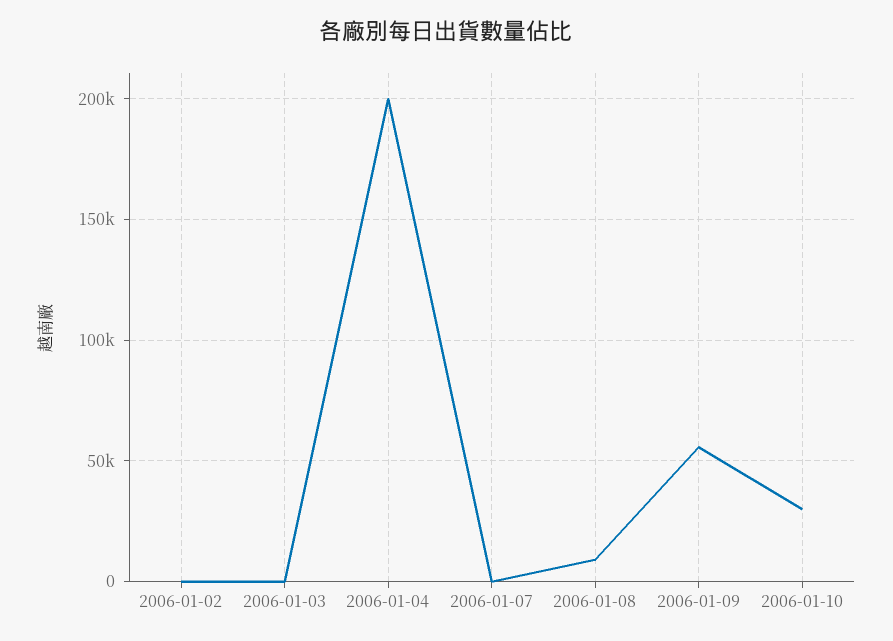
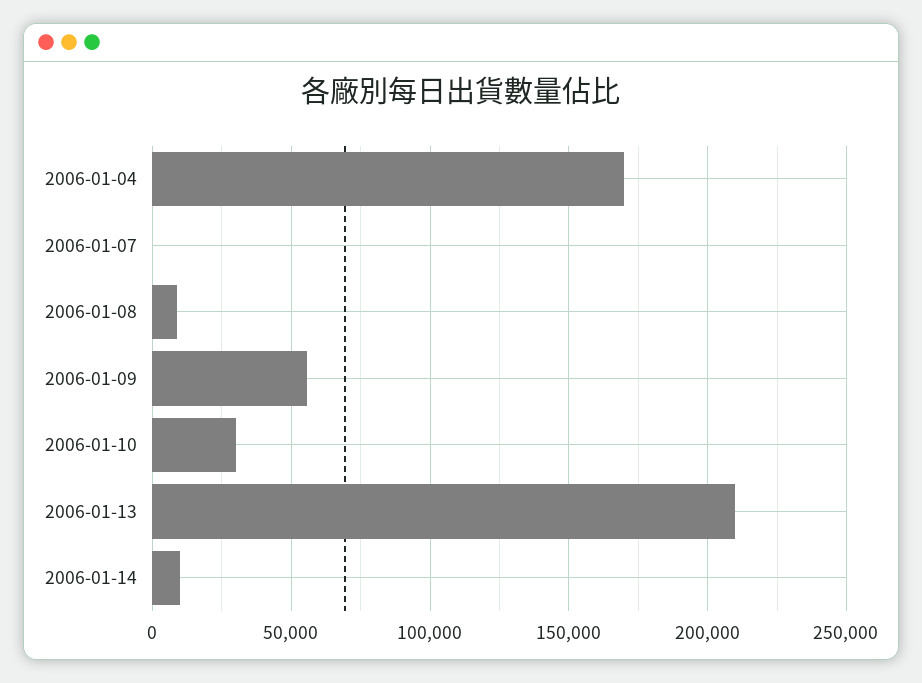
2006-01-02: 0 -> none
2006-01-03: 0 -> none
2006-01-04: 200000 -> 170000
2006-01-13: none -> 210000
2006-01-14: none -> 10000

